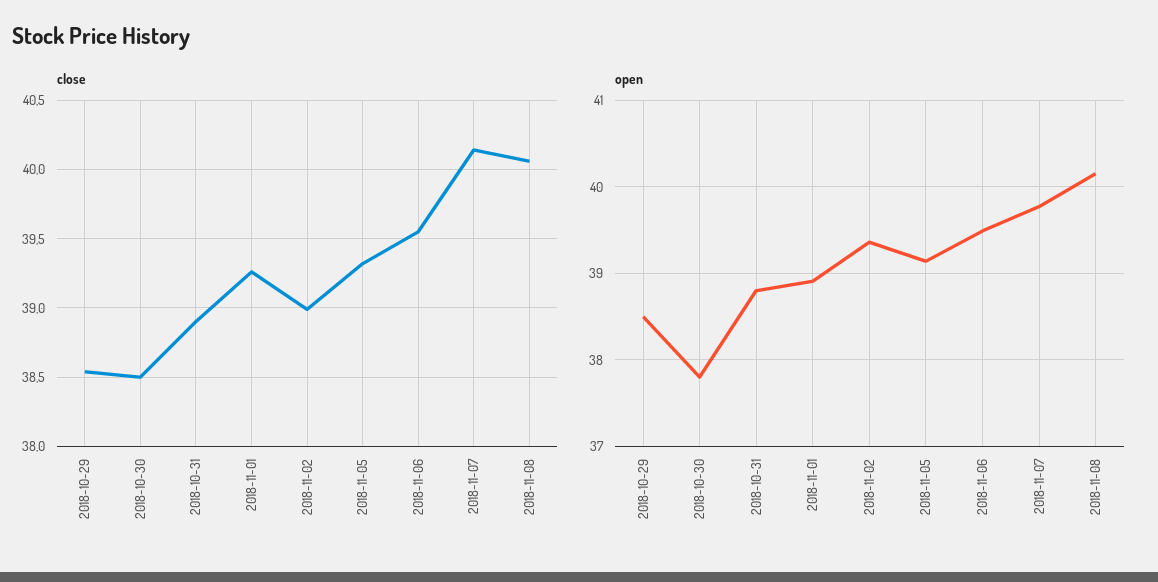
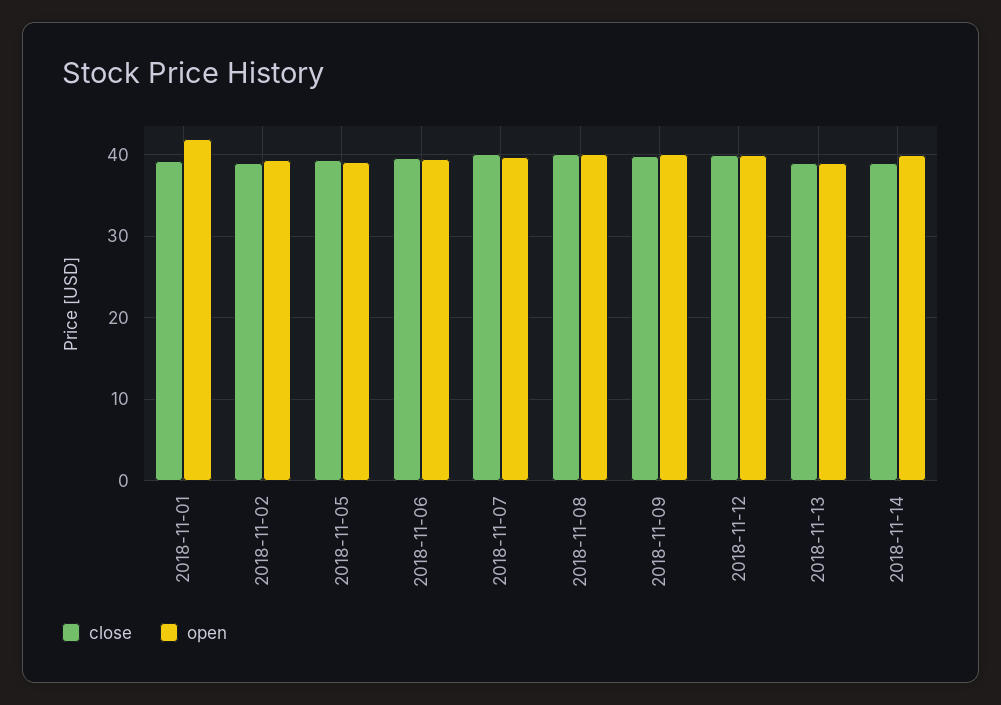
close, 2018-10-29: 38.55 -> none
close, 2018-10-30: 38.5 -> none
close, 2018-10-31: 38.9 -> none
open, 2018-10-29: 38.5 -> none
open, 2018-10-30: 37.8 -> none
open, 2018-10-31: 38.8 -> none
open, 2018-11-01: 38.9 -> 42
close, 2018-11-09: none -> 40
open, 2018-11-09: none -> 40
close, 2018-11-12: none -> 40
open, 2018-11-12: none -> 40
close, 2018-11-13: none -> 39
open, 2018-11-13: none -> 39
close, 2018-11-14: none -> 39
open, 2018-11-14: none -> 40

